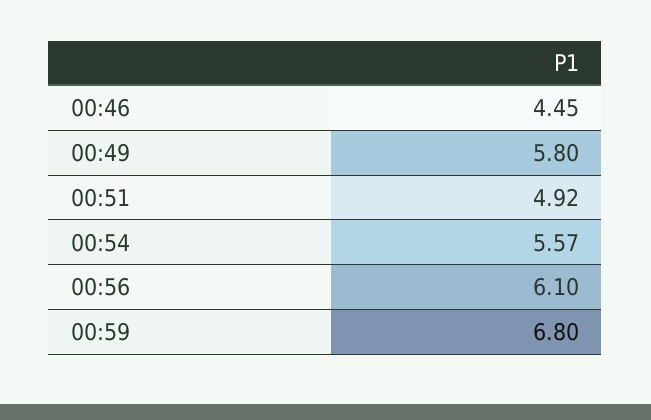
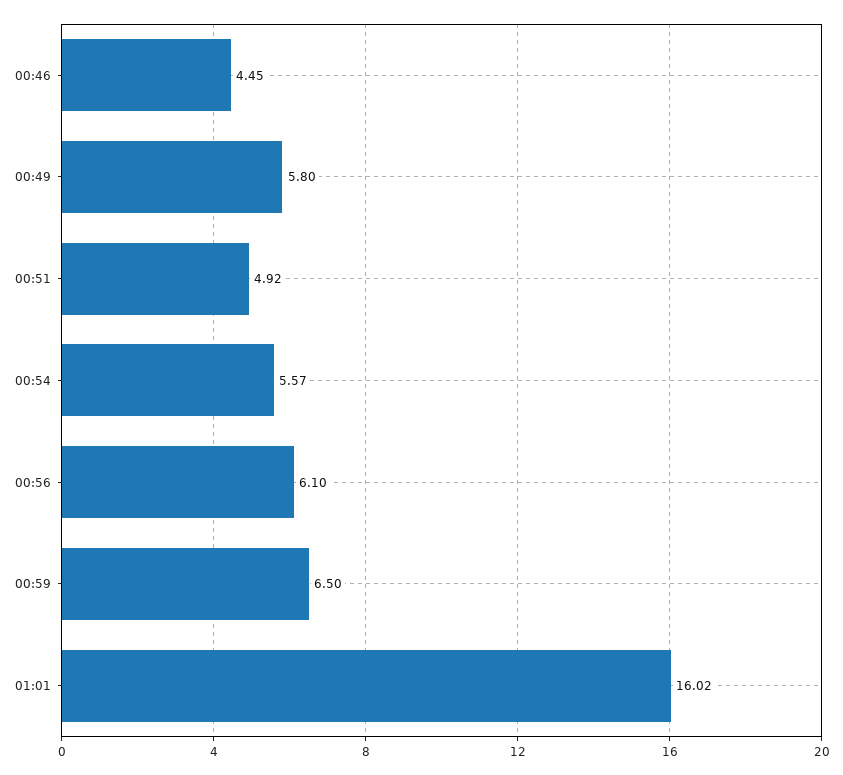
00:59: 6.8 -> 6.5
01:01: none -> 16.02

